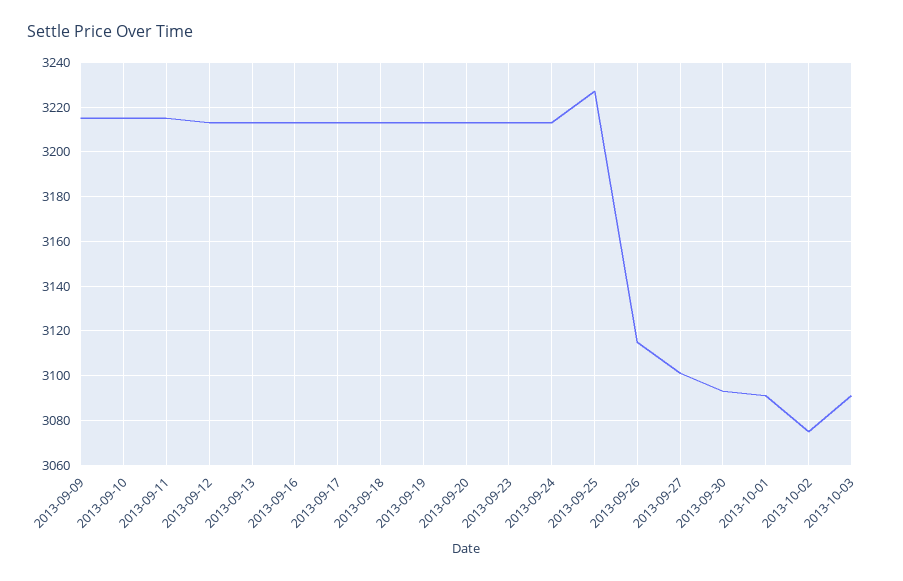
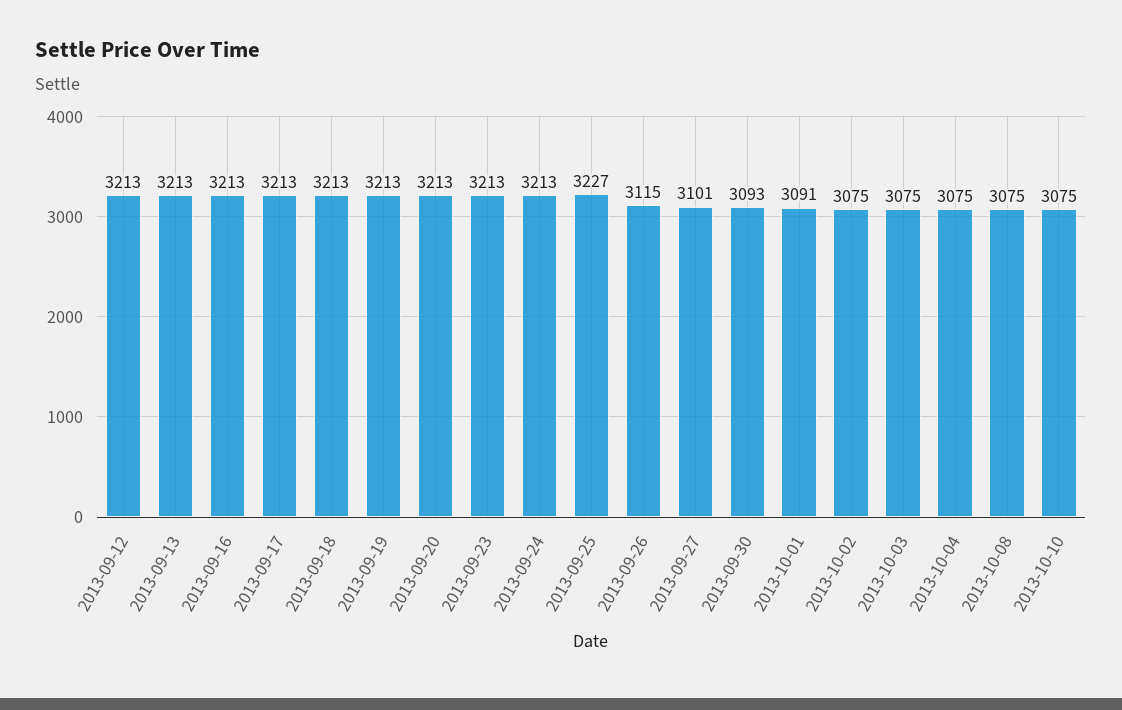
2013-09-09: 3215 -> none
2013-09-10: 3215 -> none
2013-09-11: 3215 -> none
2013-10-03: 3090 -> 3075
2013-10-04: none -> 3075
2013-10-08: none -> 3075
2013-10-10: none -> 3075

